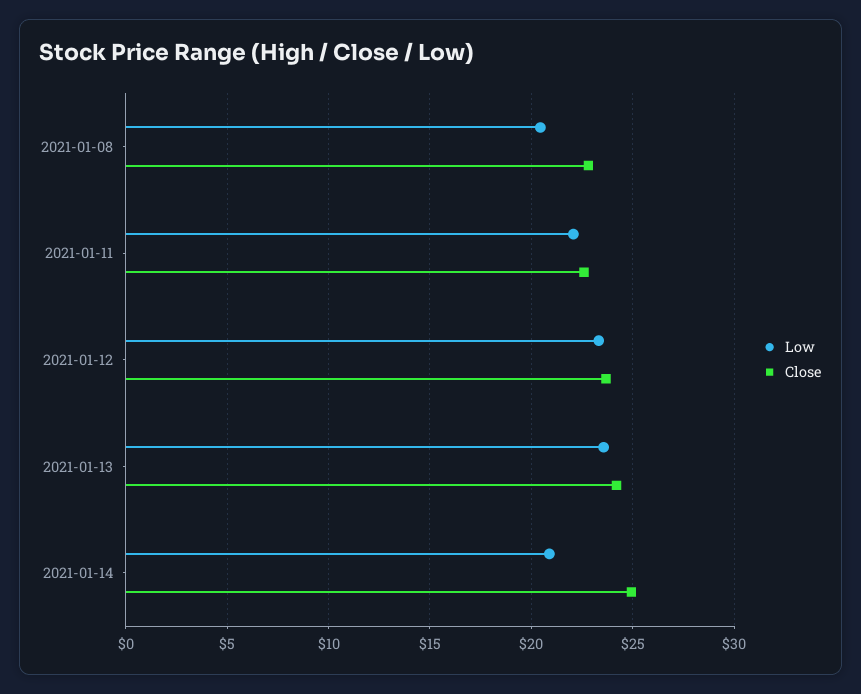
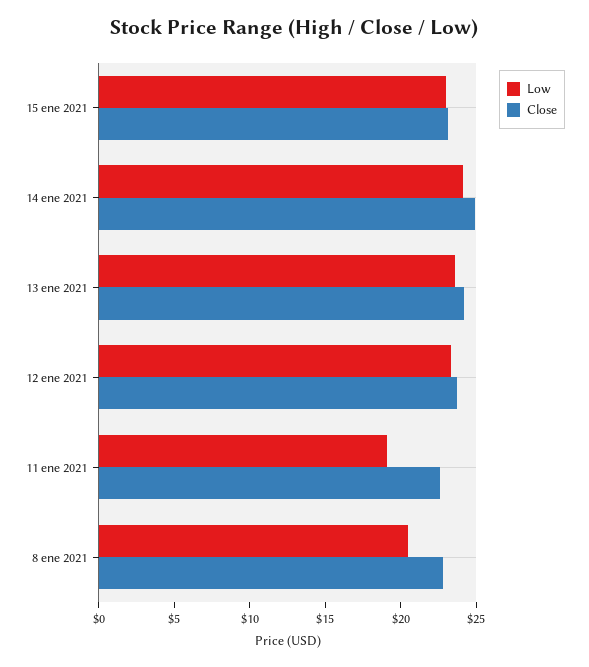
Low, 2021-01-11: 22 -> 19
Low, 2021-01-14: 21 -> 24
Low, 15 ene 2021: none -> 23
Close, 15 ene 2021: none -> 23

